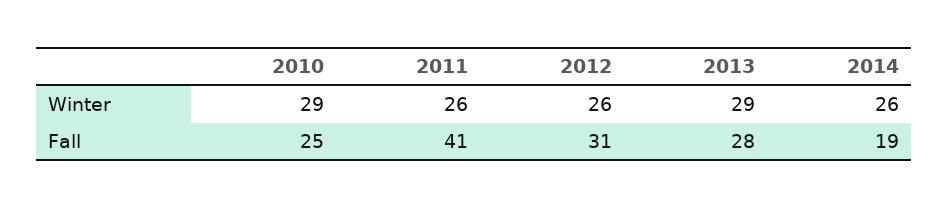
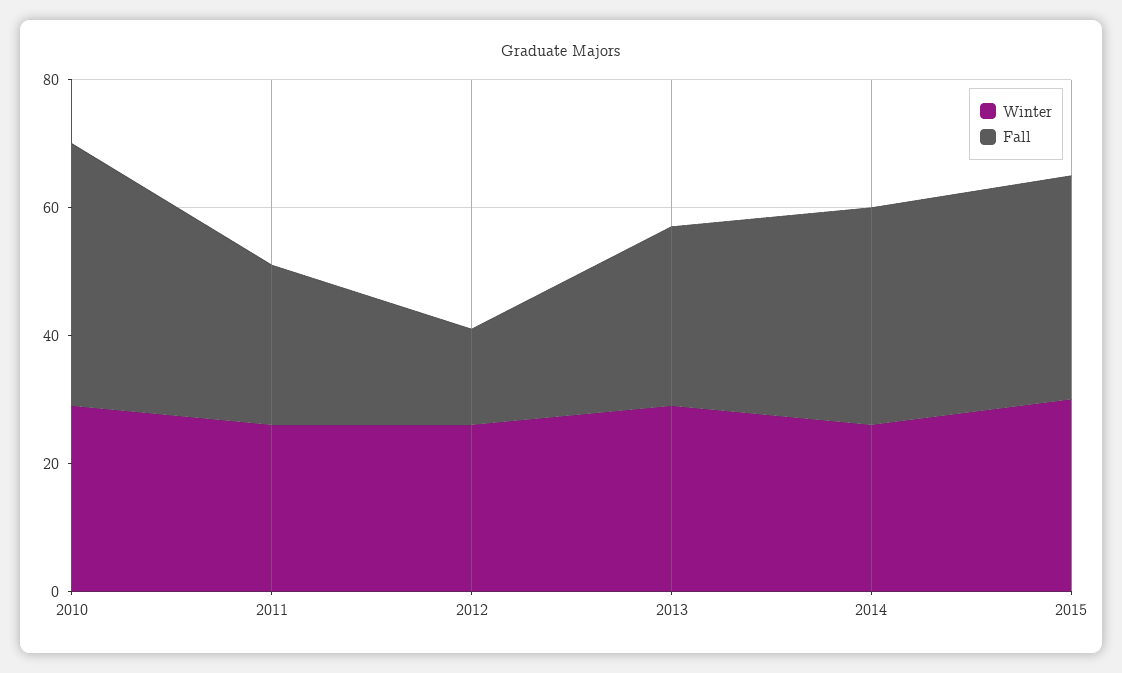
Fall, 2010: 25 -> 40
Fall, 2011: 41 -> 25
Fall, 2012: 31 -> 15
Fall, 2014: 19 -> 35
Winter, 2015: none -> 30
Fall, 2015: none -> 35

